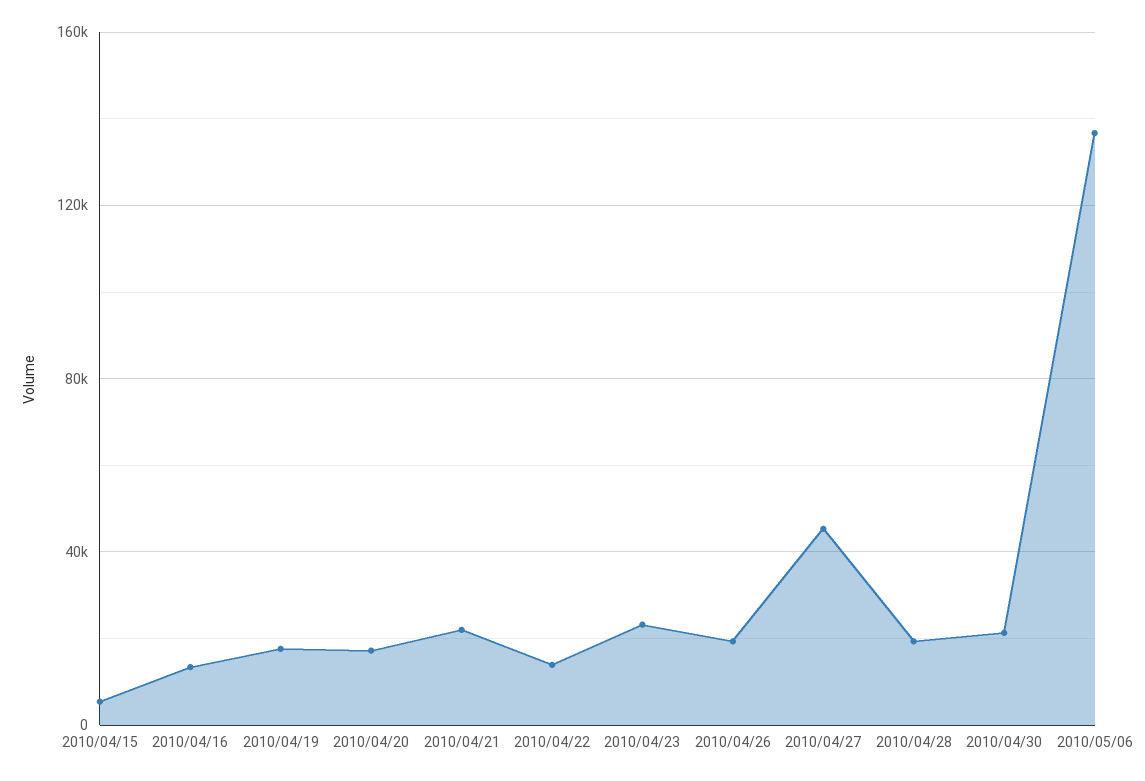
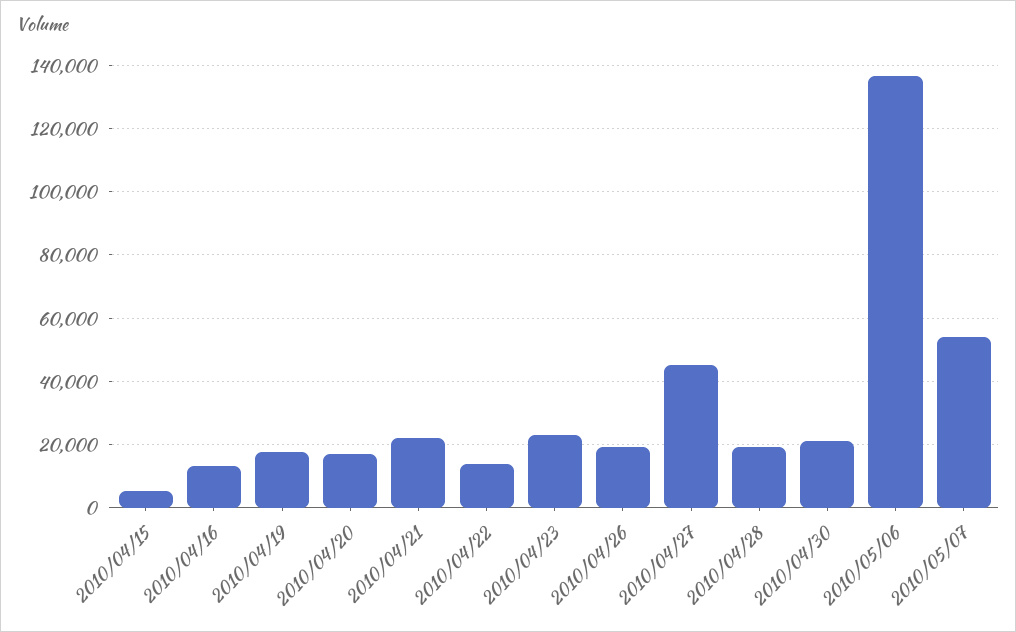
2010/05/07: none -> 54000

